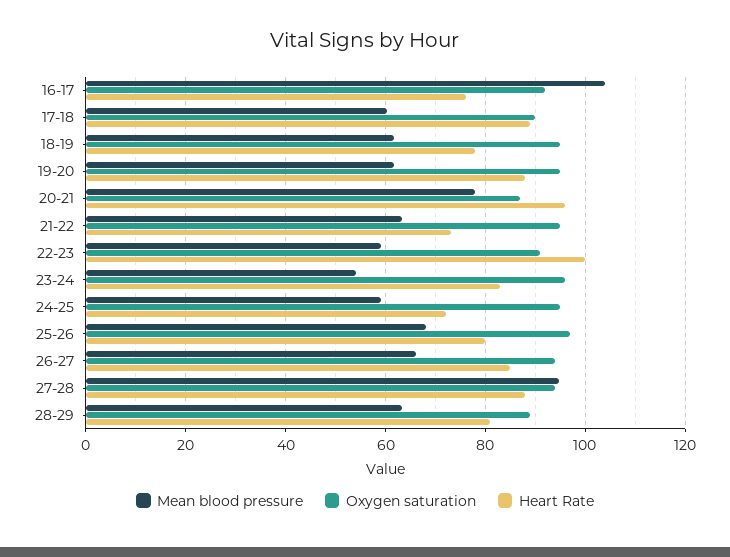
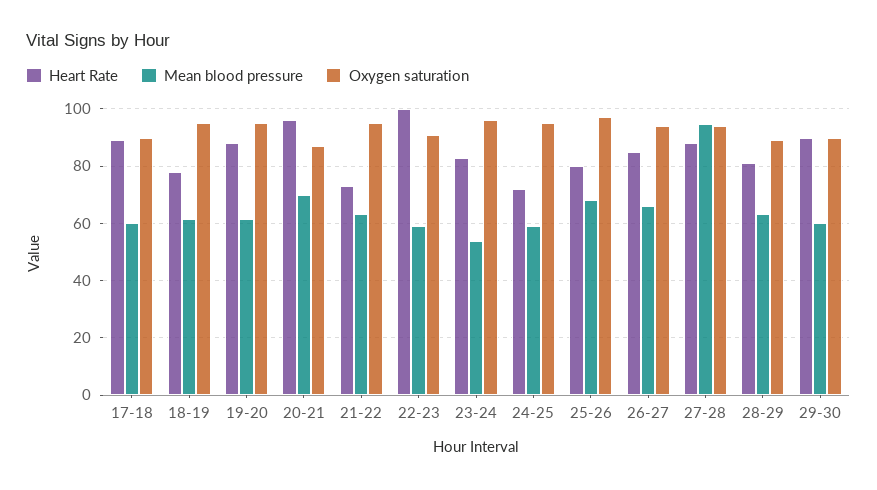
Mean blood pressure, 16-17: 104 -> none
Oxygen saturation, 16-17: 92 -> none
Heart Rate, 16-17: 76 -> none
Mean blood pressure, 20-21: 78 -> 70
Heart Rate, 29-30: none -> 90
Mean blood pressure, 29-30: none -> 60
Oxygen saturation, 29-30: none -> 90

